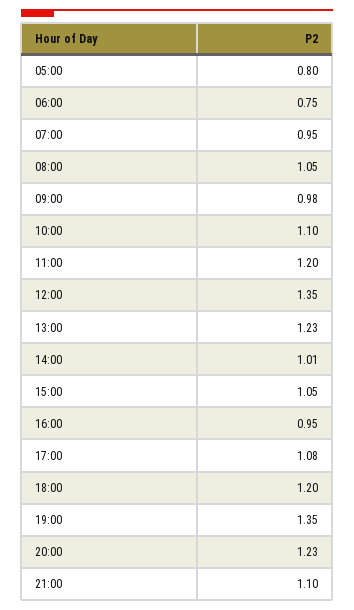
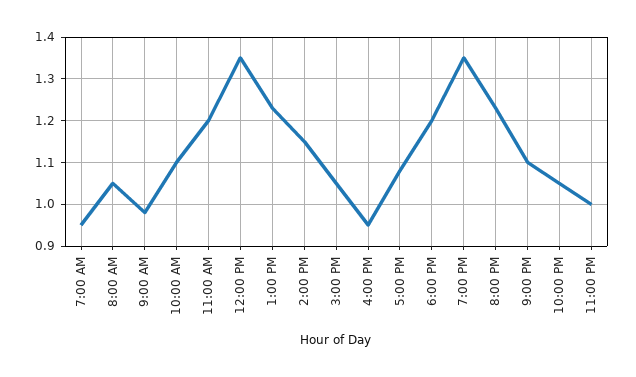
05:00: 0.8 -> none
06:00: 0.75 -> none
14:00: 1.01 -> 1.15
10:00 PM: none -> 1.05
11:00 PM: none -> 1

